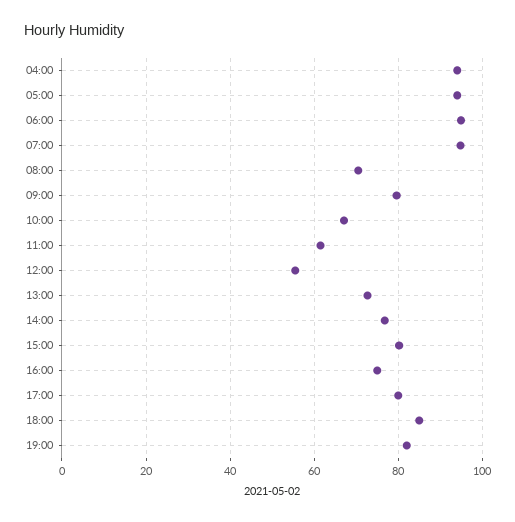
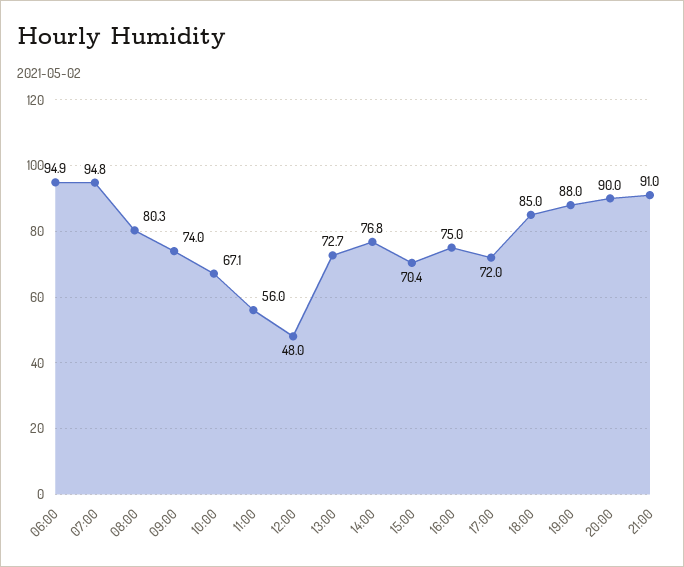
04:00: 94 -> none
05:00: 94 -> none
08:00: 70 -> 80.3
09:00: 80 -> 74
11:00: 62 -> 56
12:00: 56 -> 48
15:00: 80 -> 70.4
17:00: 80 -> 72
19:00: 82 -> 88
20:00: none -> 90
21:00: none -> 91

